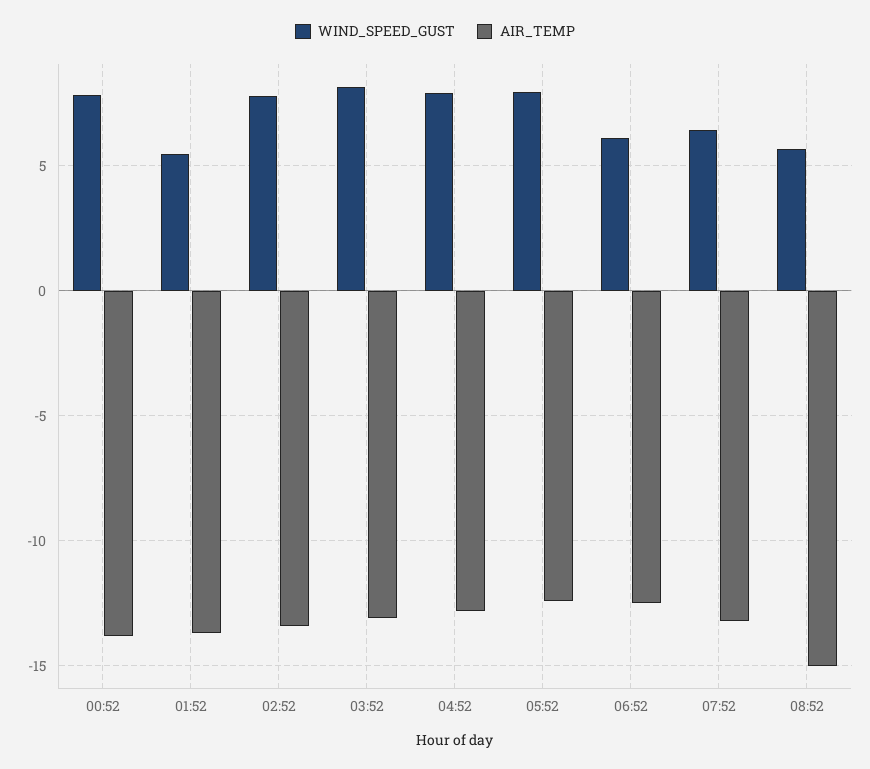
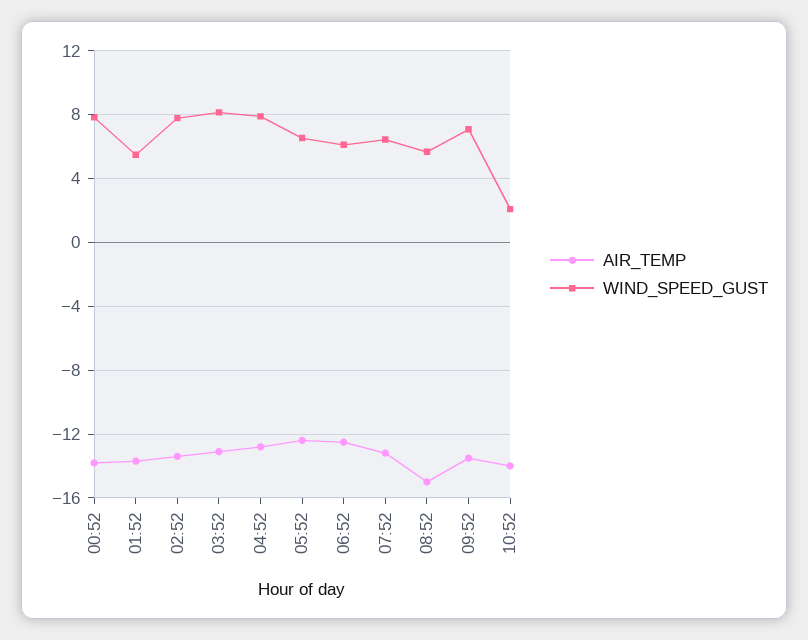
WIND_SPEED_GUST, 05:52: 8 -> 6.5
AIR_TEMP, 09:52: none -> -13.5
WIND_SPEED_GUST, 09:52: none -> 7
AIR_TEMP, 10:52: none -> -14
WIND_SPEED_GUST, 10:52: none -> 2

